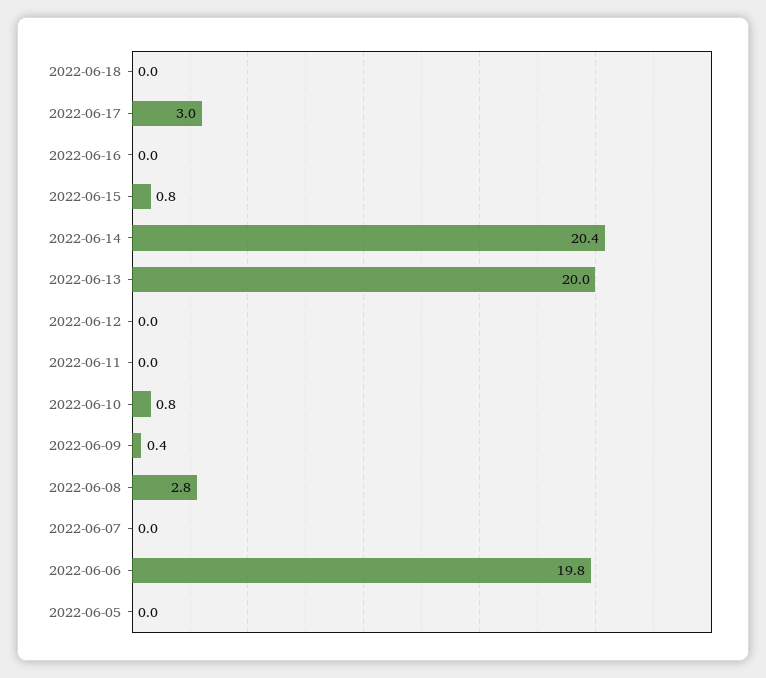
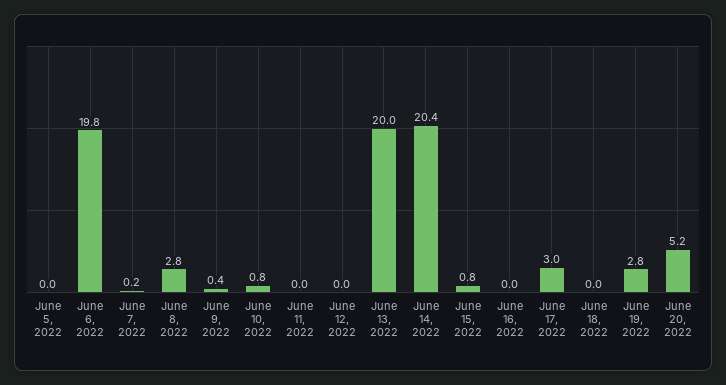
2022-06-07: 0 -> 0.2
June 19, 2022: none -> 2.8
June 20, 2022: none -> 5.2

